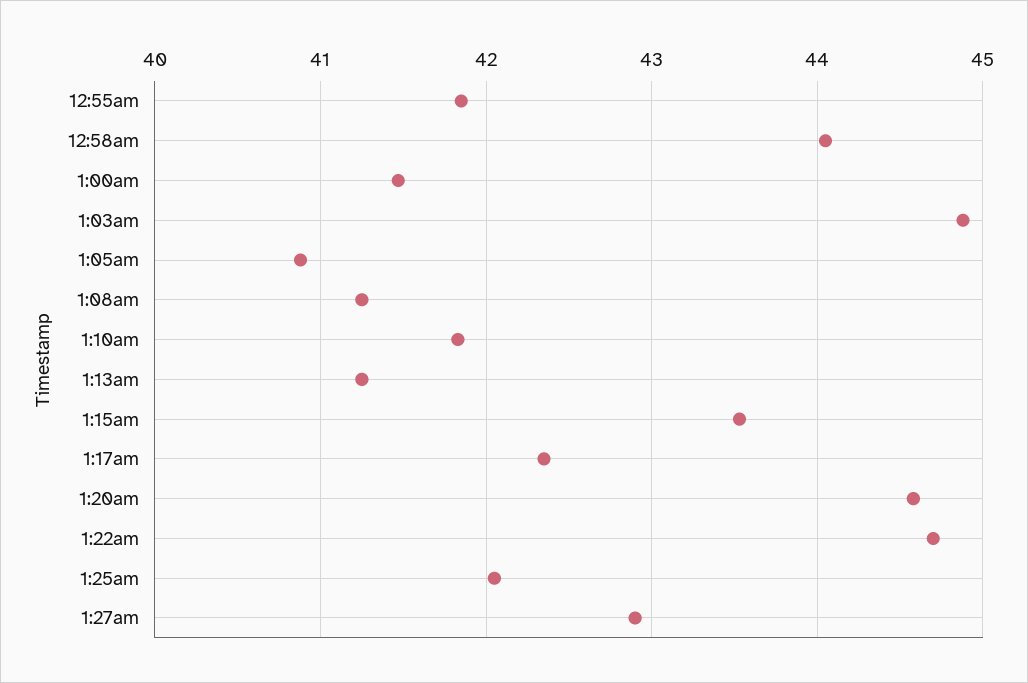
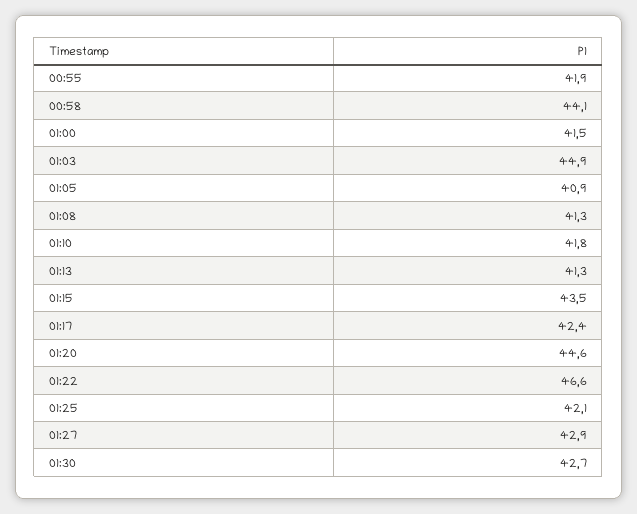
1:22am: 44.7 -> 46.6
01:30: none -> 42.7

